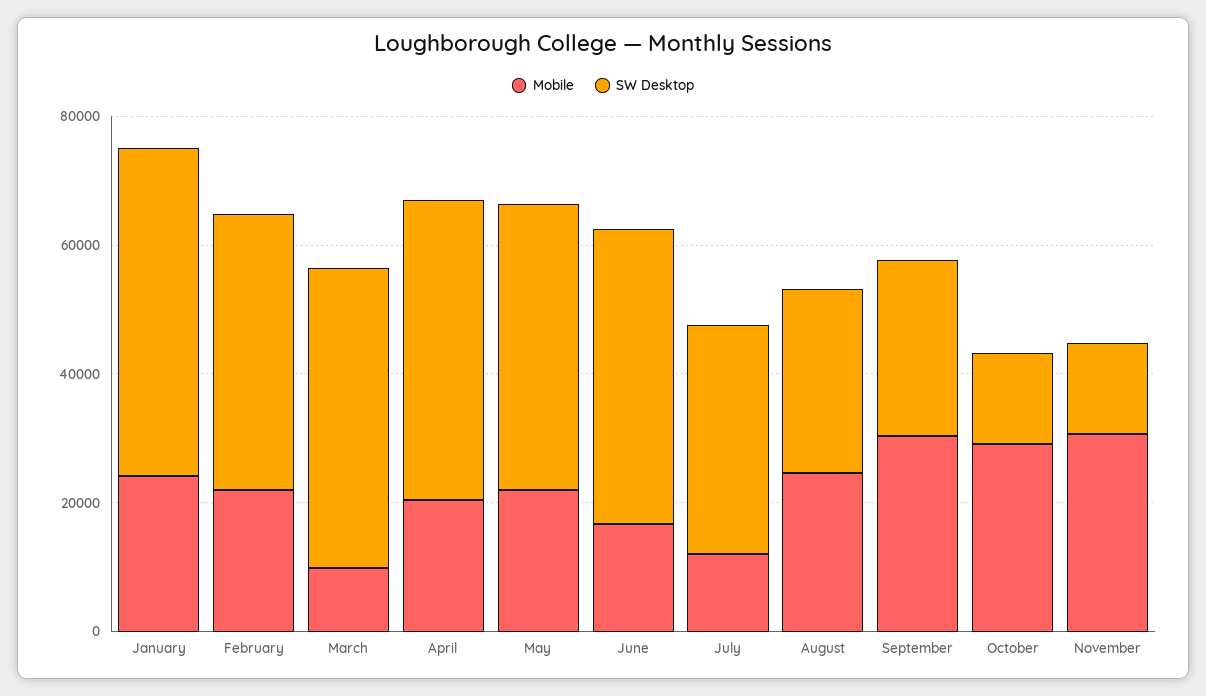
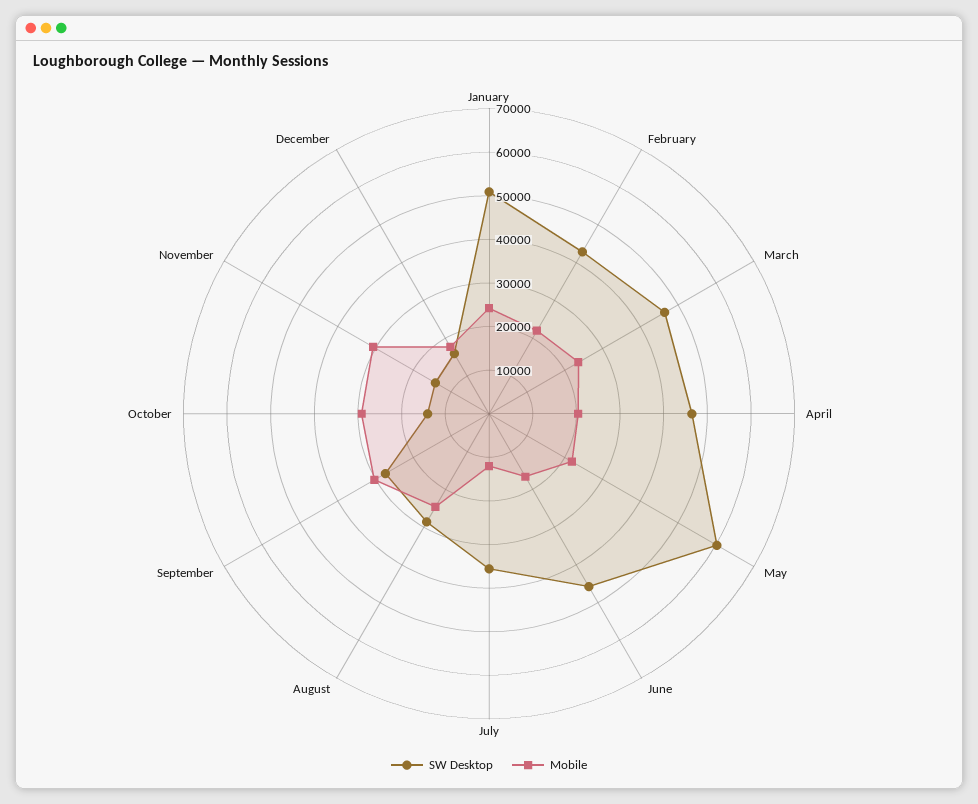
Mobile, March: 10000 -> 24000
SW Desktop, May: 45000 -> 60000
SW Desktop, December: none -> 16000
Mobile, December: none -> 18000

